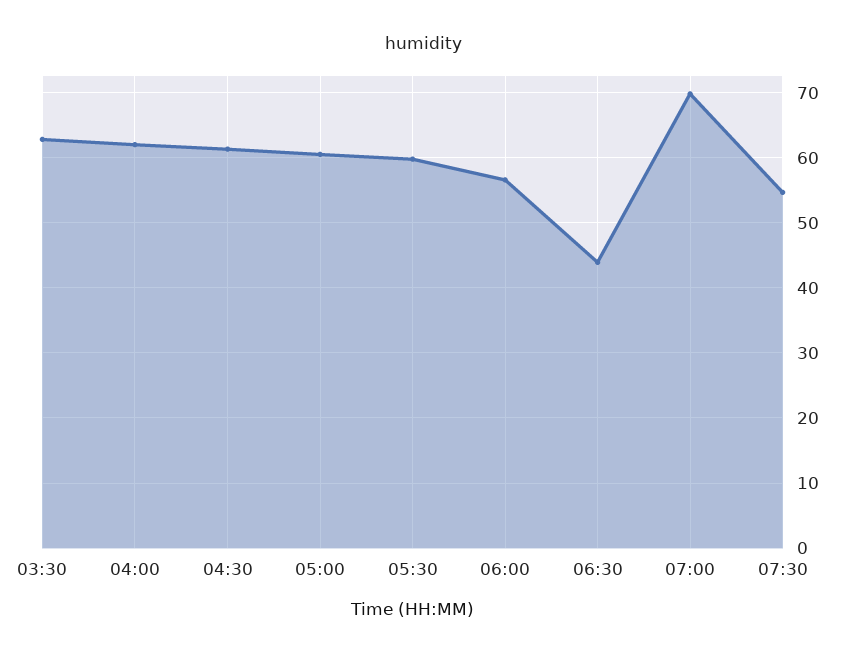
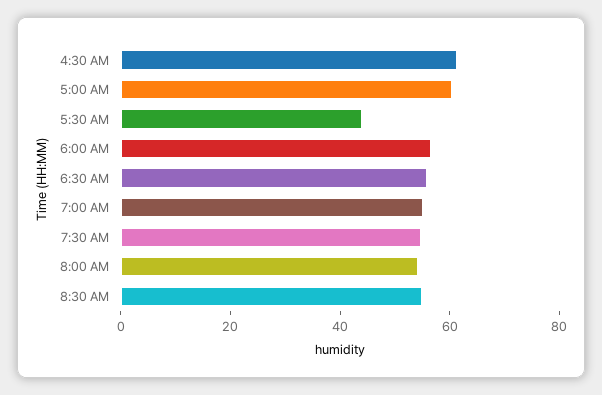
03:30: 63 -> none
04:00: 62 -> none
05:30: 60 -> 45
06:30: 44 -> 55
07:00: 70 -> 55
8:00 AM: none -> 55
8:30 AM: none -> 55

